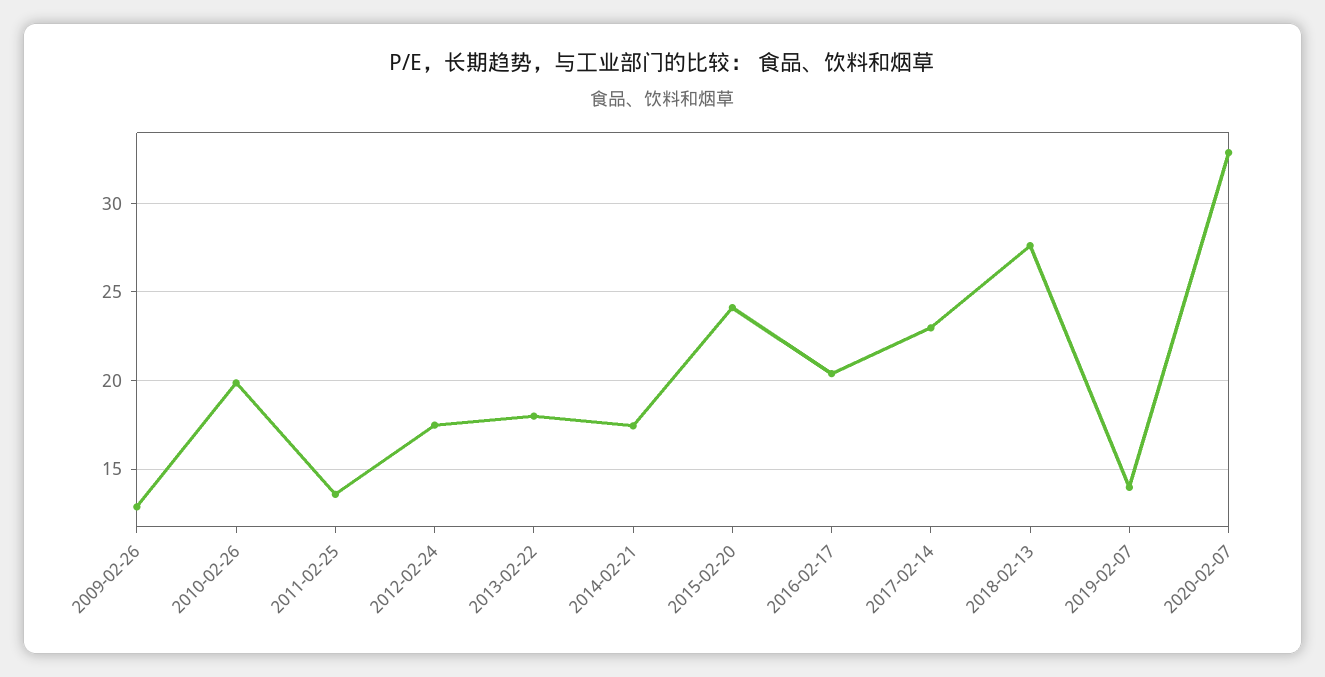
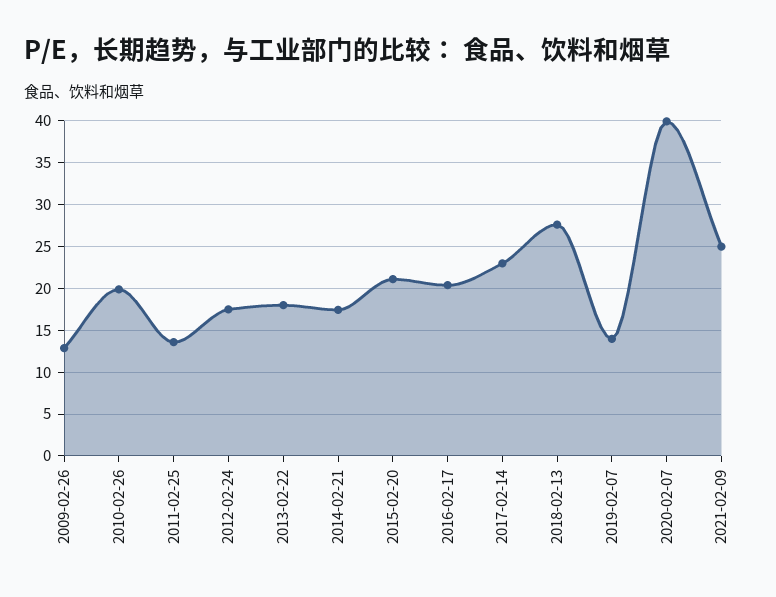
2015-02-20: 24 -> 21
2020-02-07: 33 -> 40
2021-02-09: none -> 25

